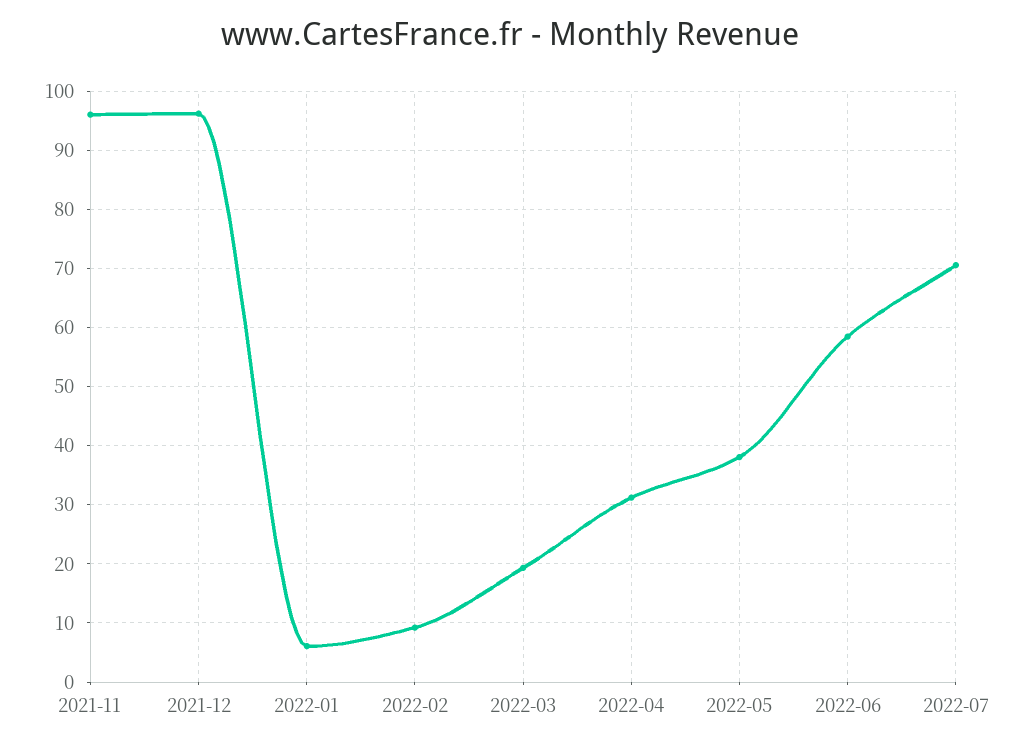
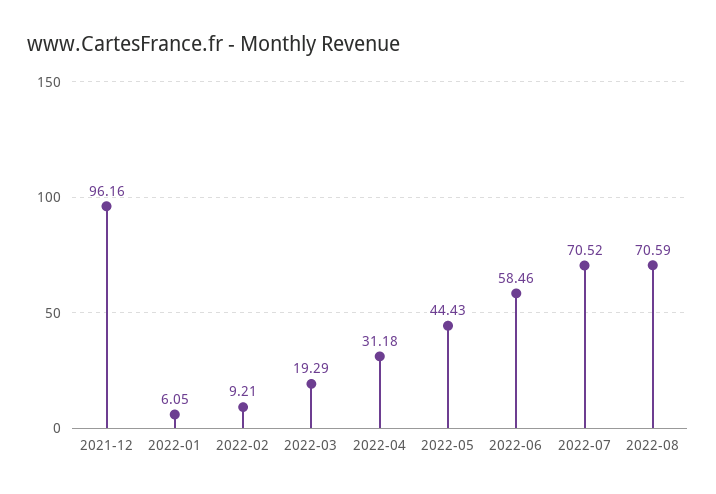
2021-11: 96 -> none
2022-05: 38 -> 44.43
2022-08: none -> 70.59

